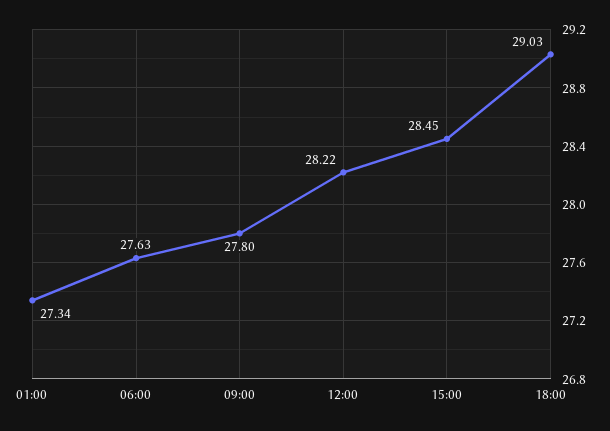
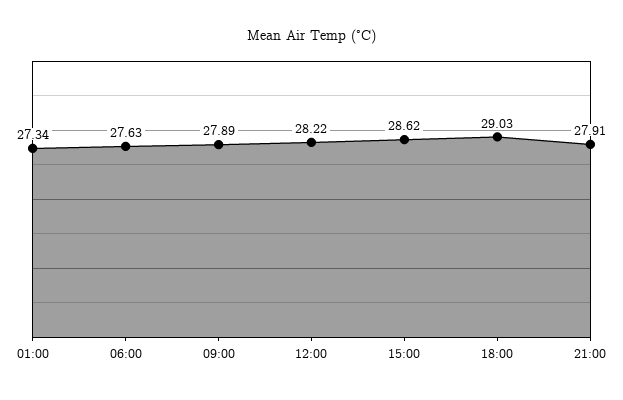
09:00: 27.8 -> 27.89
15:00: 28.45 -> 28.62
21:00: none -> 27.91

